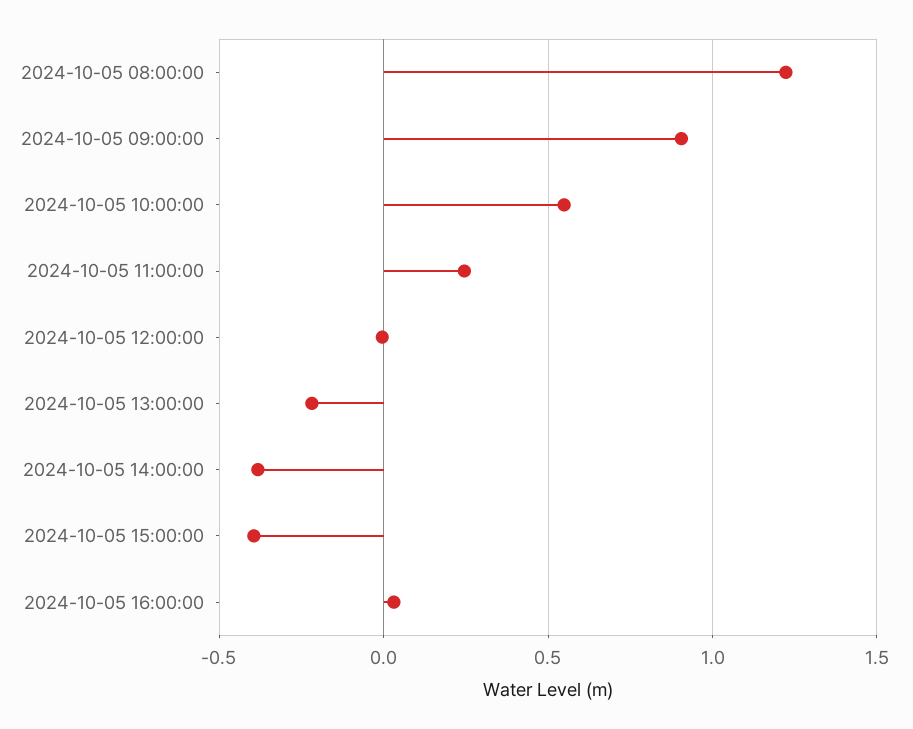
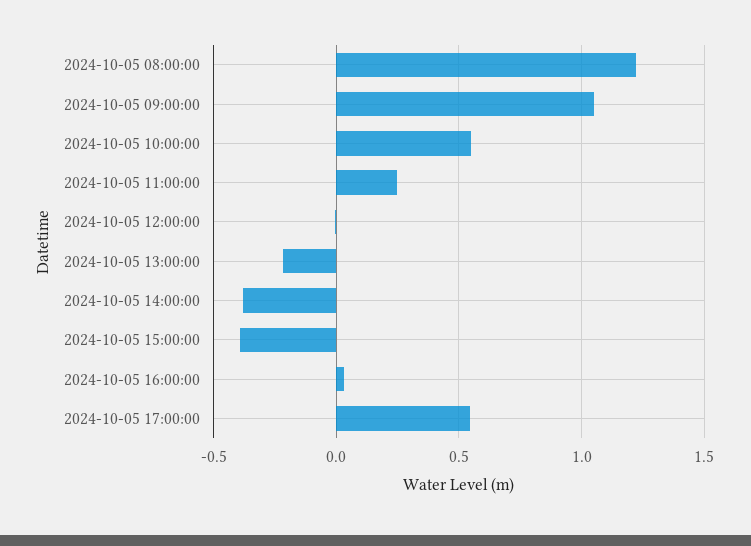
2024-10-05 09:00:00: 0.9 -> 1.05
2024-10-05 17:00:00: none -> 0.55

